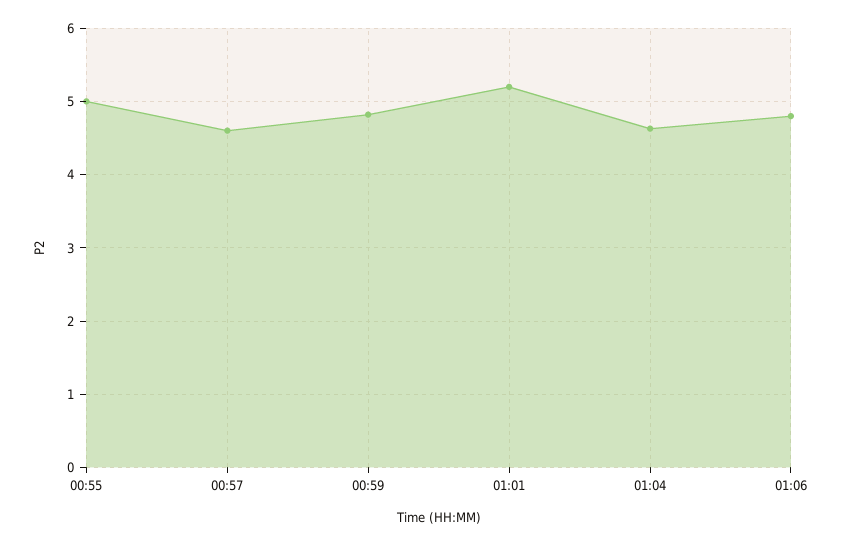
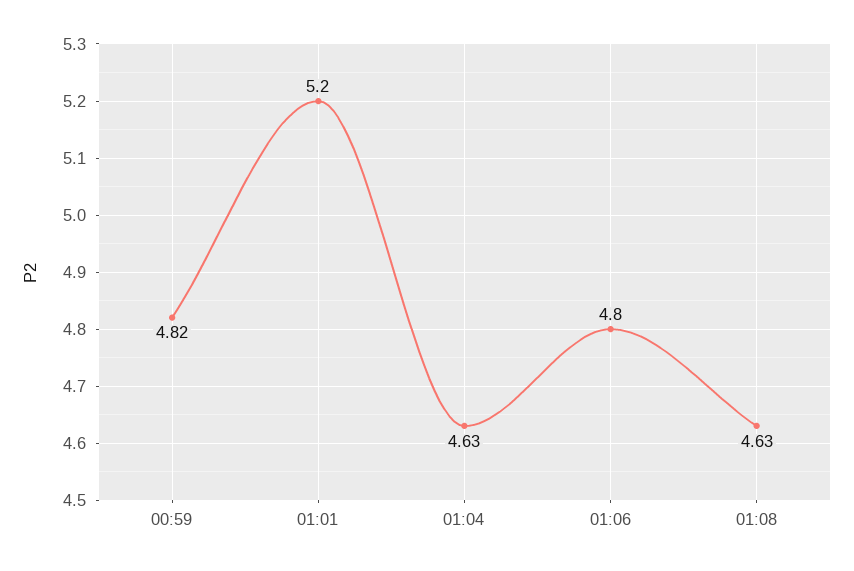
00:55: 5 -> none
00:57: 4.6 -> none
01:08: none -> 4.63

